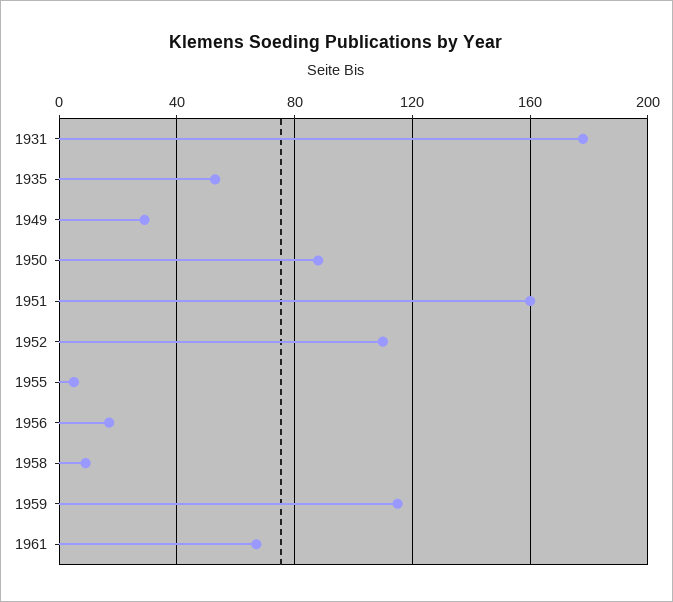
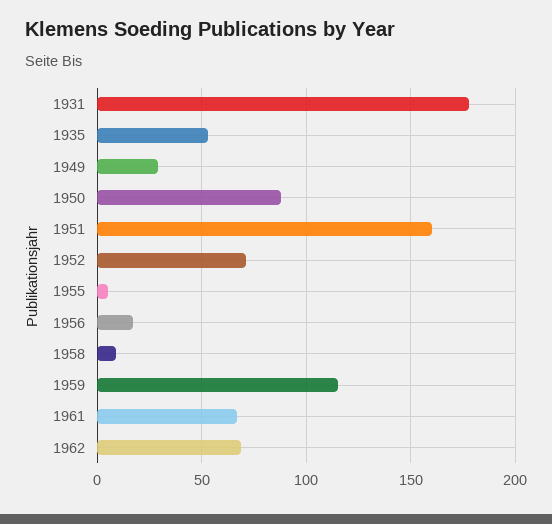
1952: 110 -> 70
1962: none -> 70

